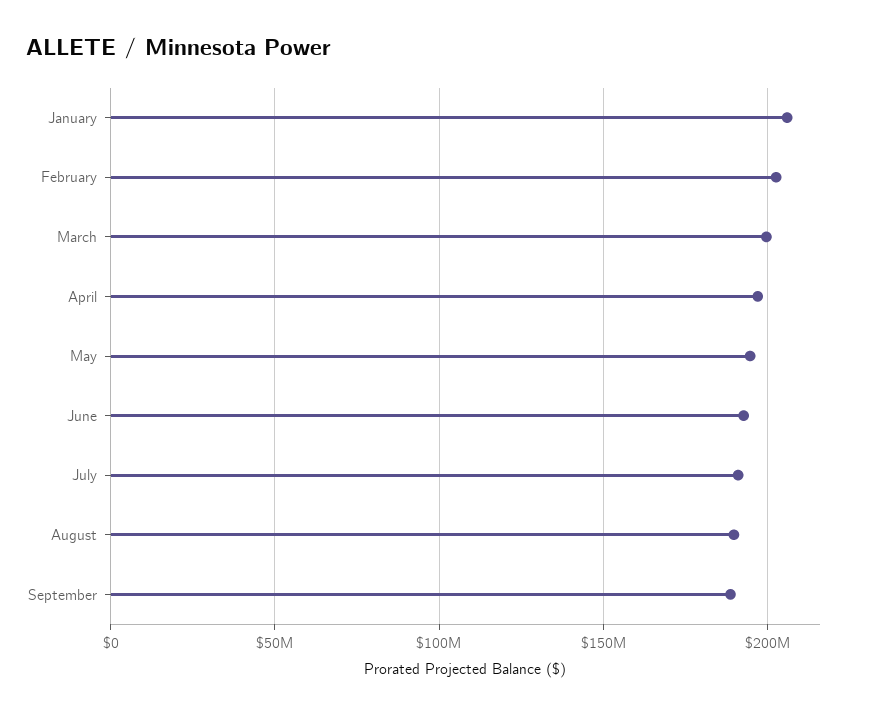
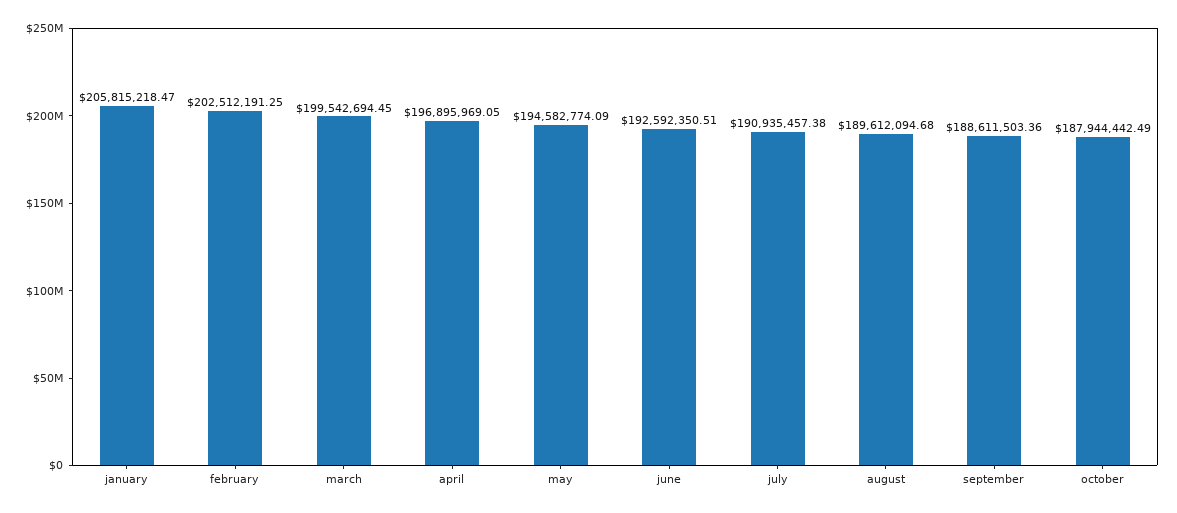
october: none -> 187944442.49

